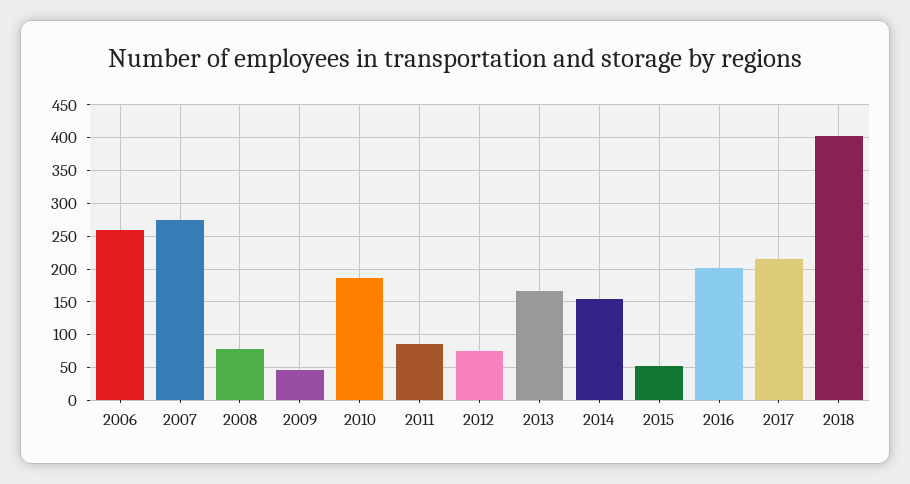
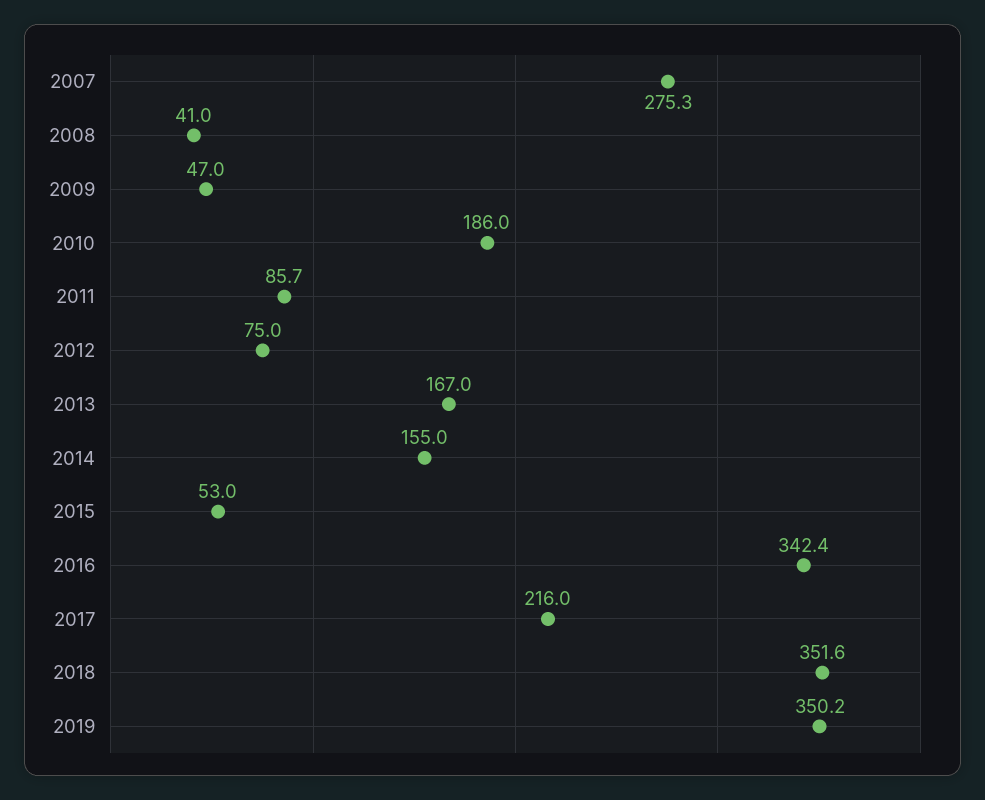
2006: 260 -> none
2008: 80 -> 41
2016: 200 -> 342.4
2018: 400 -> 351.6
2019: none -> 350.2

